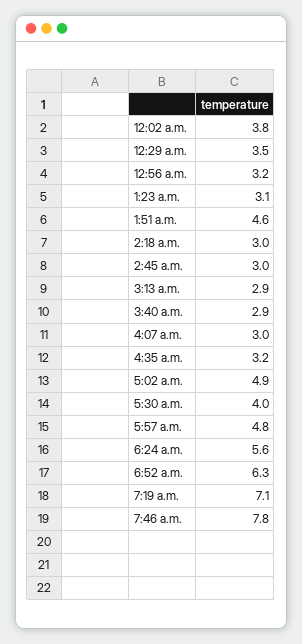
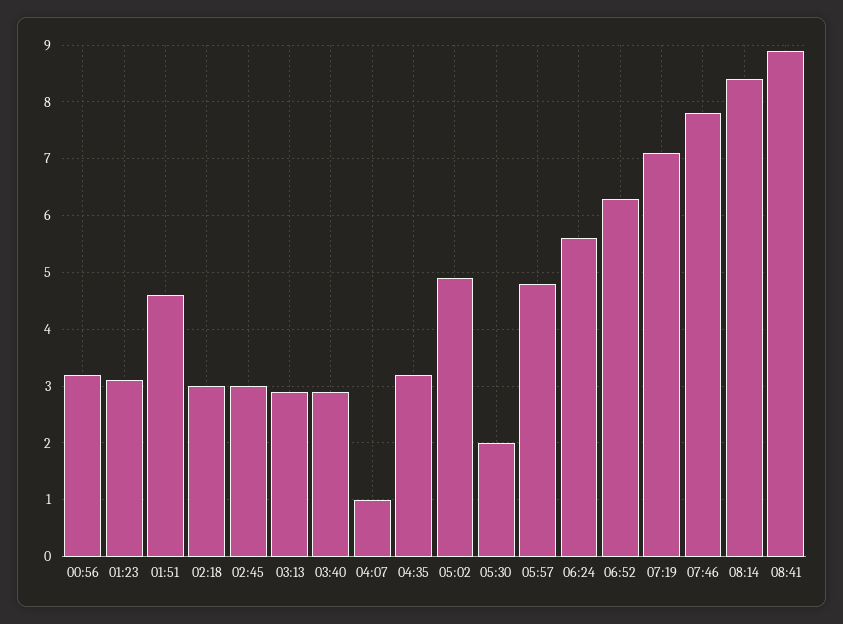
12:02 a.m.: 3.8 -> none
12:29 a.m.: 3.5 -> none
4:07 a.m.: 3 -> 1
5:30 a.m.: 4 -> 2
08:14: none -> 8.5
08:41: none -> 9

